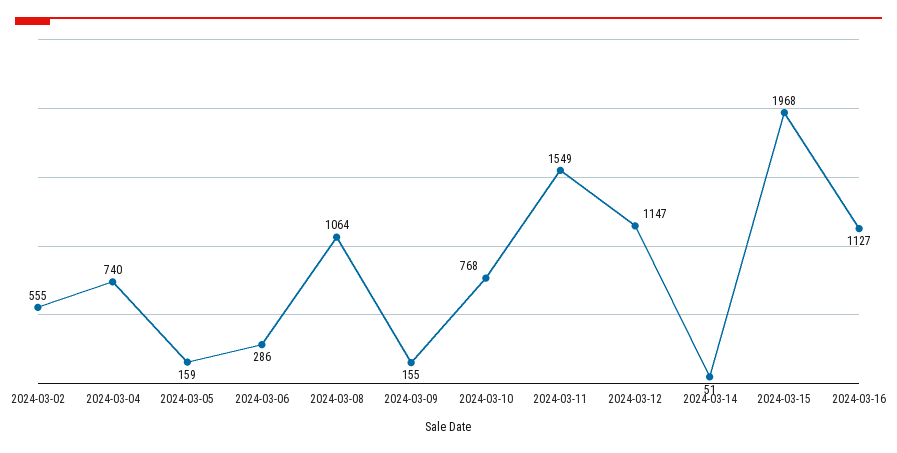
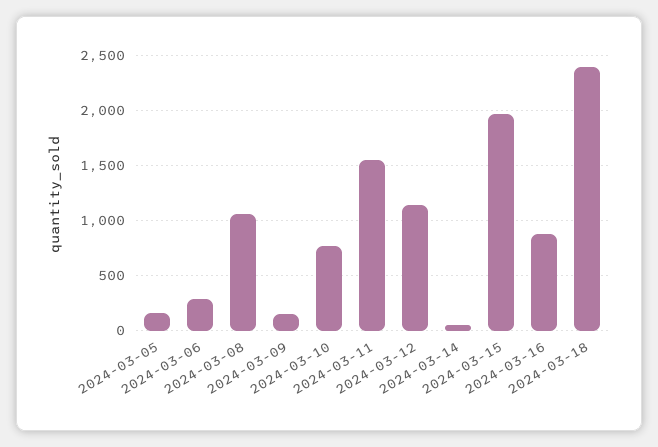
2024-03-02: 555 -> none
2024-03-04: 740 -> none
2024-03-16: 1127 -> 900
2024-03-18: none -> 2400

